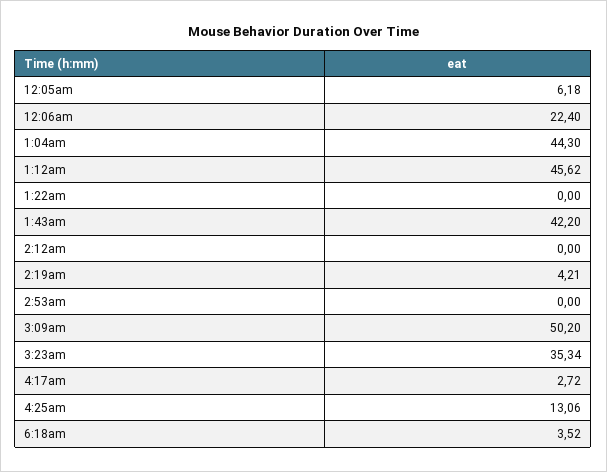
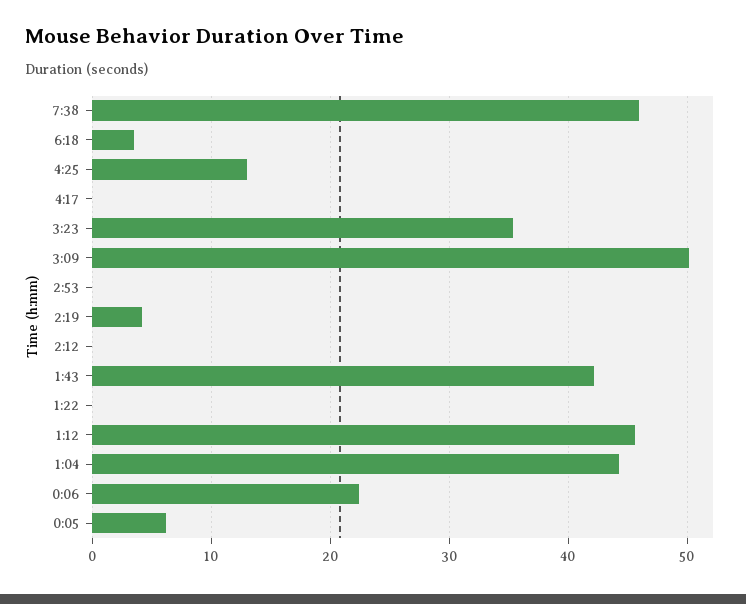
4:17am: 2.72 -> 0
7:38: none -> 46

